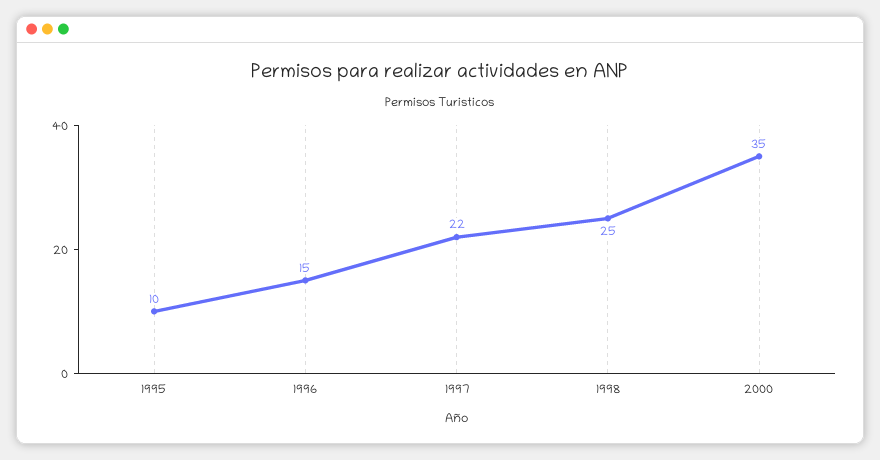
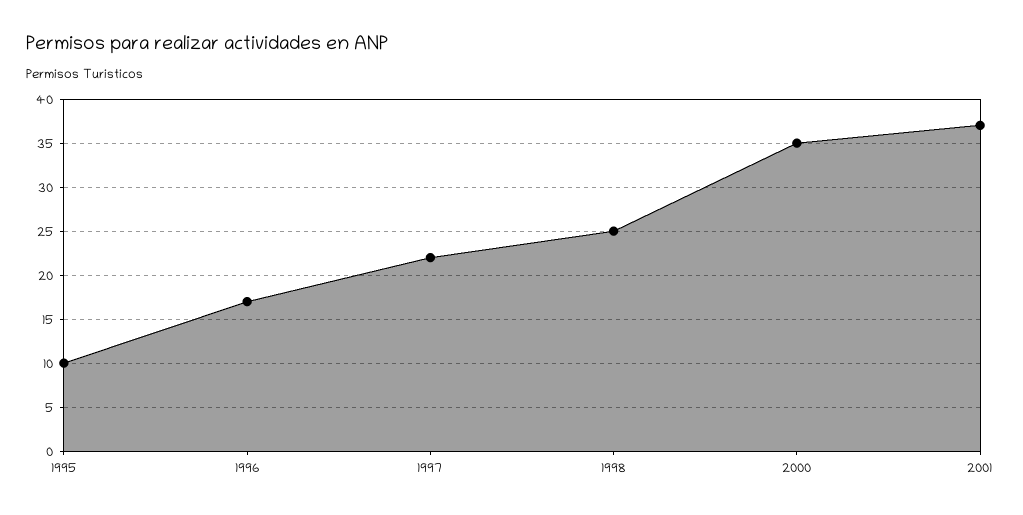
1996: 15 -> 17
2001: none -> 37

